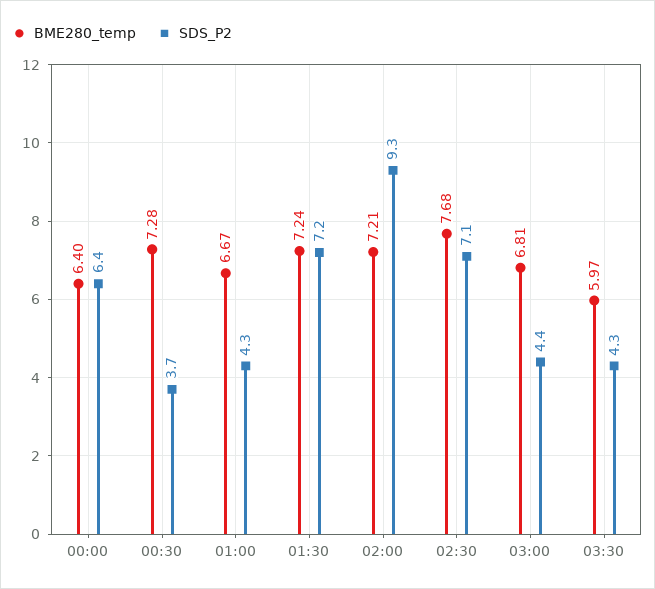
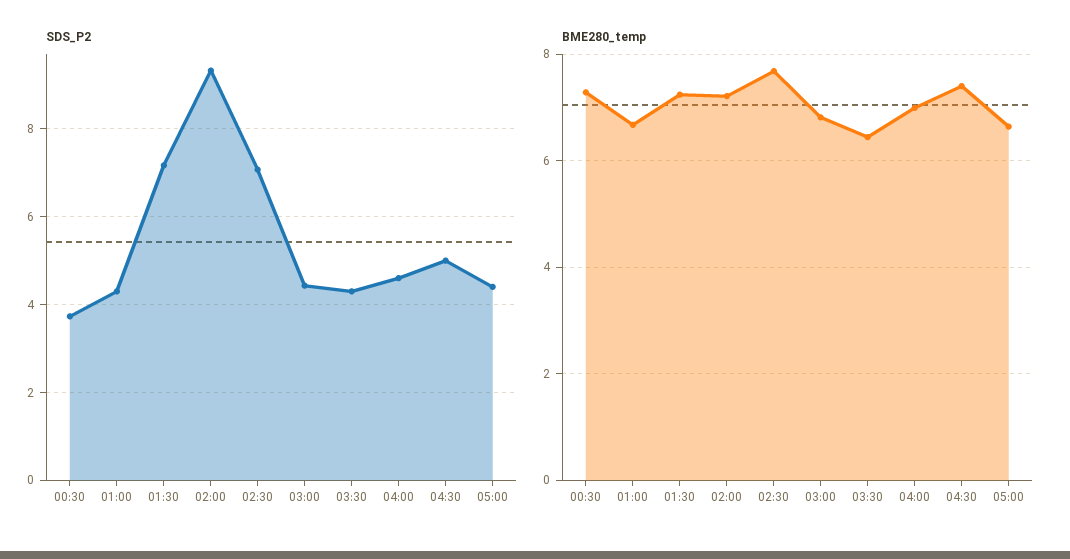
BME280_temp, 00:00: 6.4 -> none
SDS_P2, 00:00: 6.4 -> none
BME280_temp, 03:30: 5.97 -> 6.4
SDS_P2, 04:00: none -> 4.6
SDS_P2, 04:30: none -> 5
SDS_P2, 05:00: none -> 4.4
BME280_temp, 04:00: none -> 7
BME280_temp, 04:30: none -> 7.4
BME280_temp, 05:00: none -> 6.6

